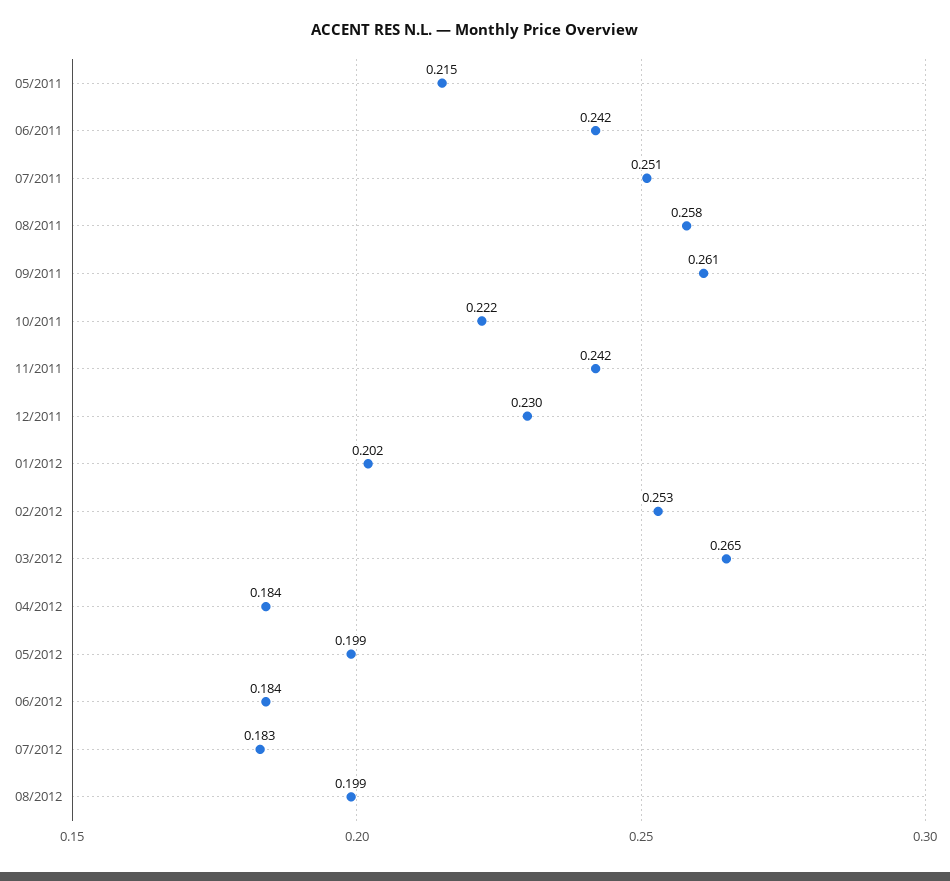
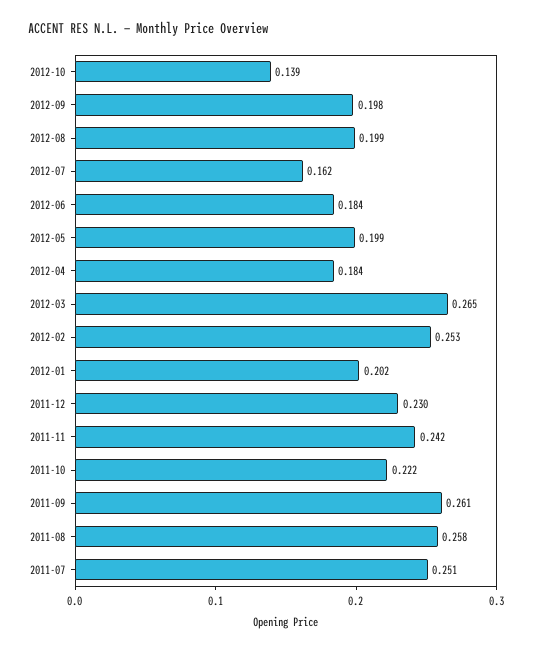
05/2011: 0.215 -> none
06/2011: 0.242 -> none
07/2012: 0.183 -> 0.162
2012-10: none -> 0.139
2012-09: none -> 0.198

